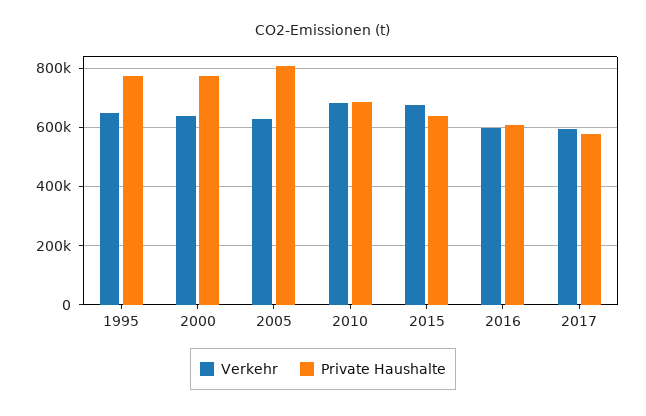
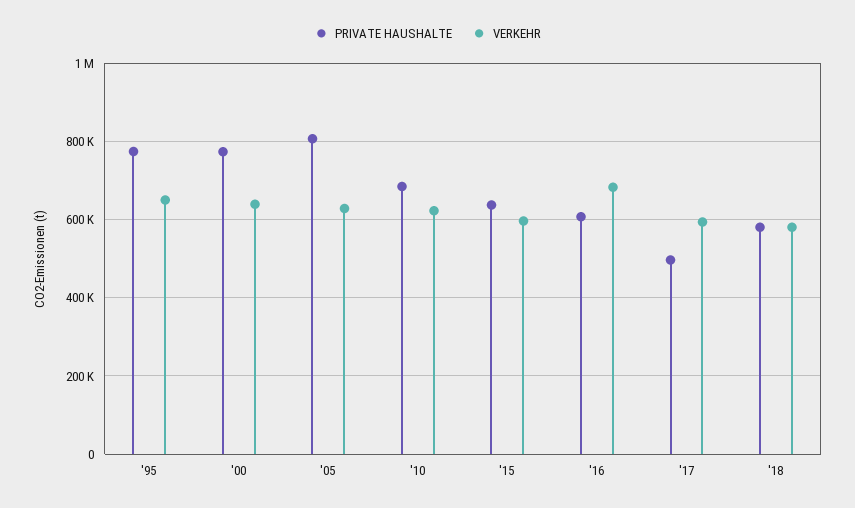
Verkehr, 2010: 675000 -> 620000
Verkehr, 2015: 675000 -> 600000
Verkehr, 2016: 600000 -> 680000
Private Haushalte, 2017: 575000 -> 500000
Private Haushalte, '18: none -> 580000
Verkehr, '18: none -> 580000

